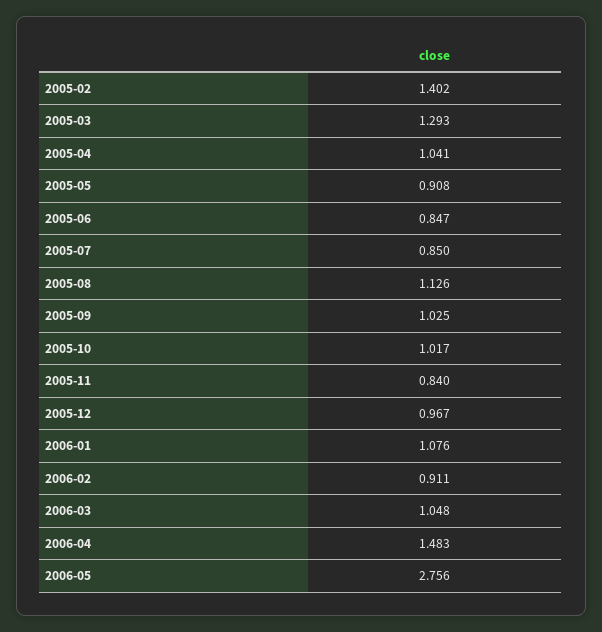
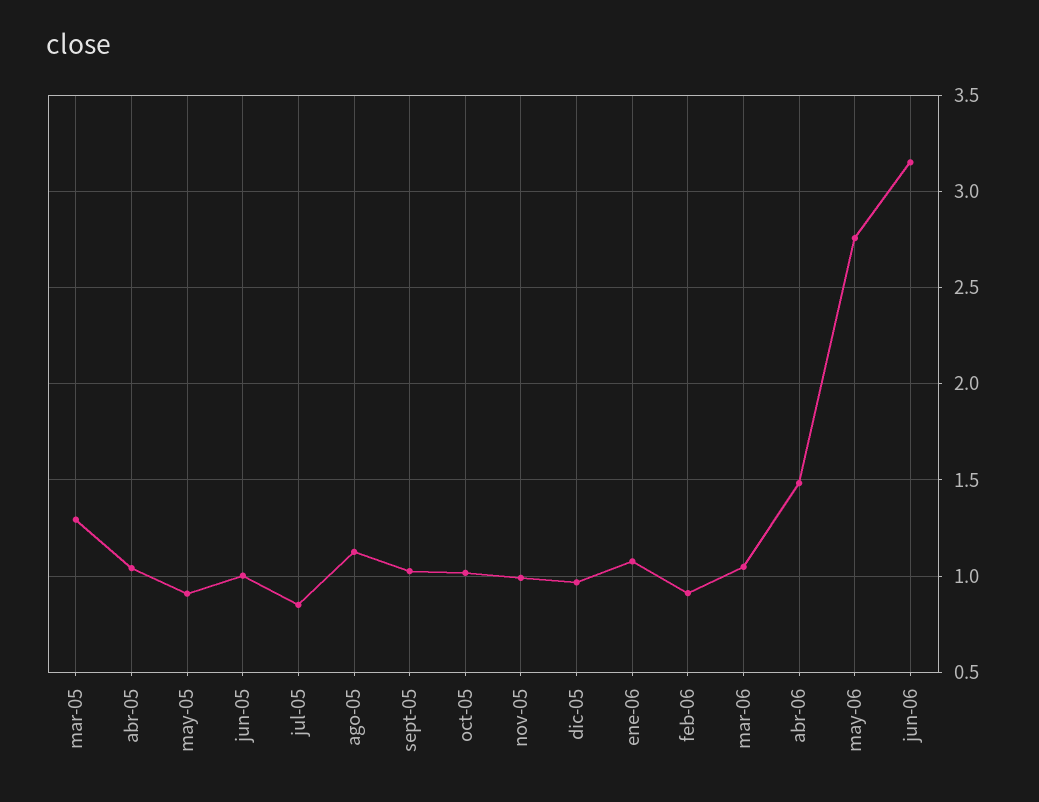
2005-02: 1.402 -> none
2005-06: 0.847 -> 1
2005-11: 0.84 -> 1
jun-06: none -> 3.15

